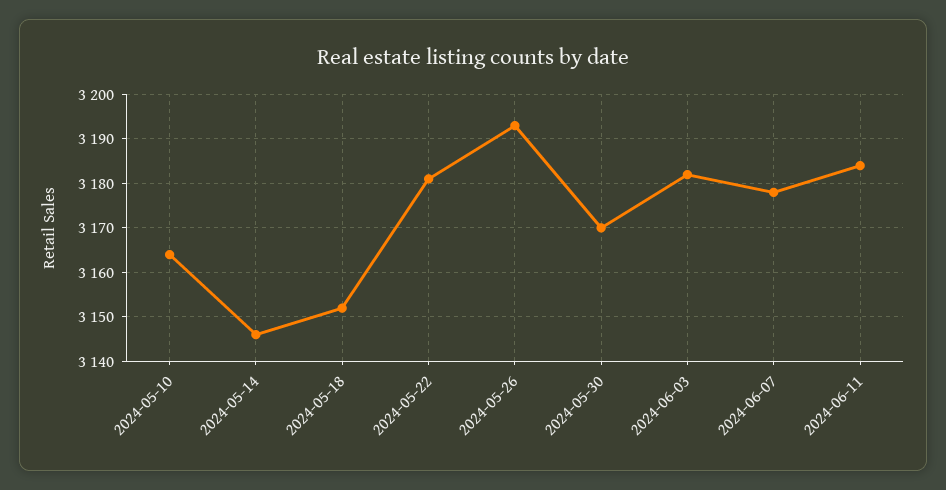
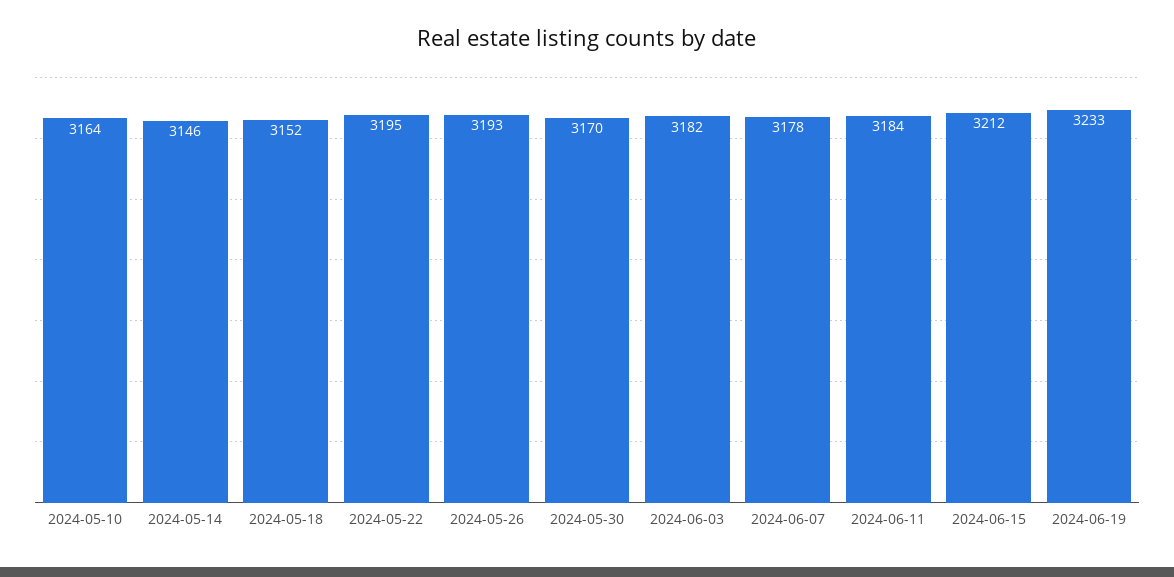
2024-05-22: 3180 -> 3195
2024-06-15: none -> 3212
2024-06-19: none -> 3233

